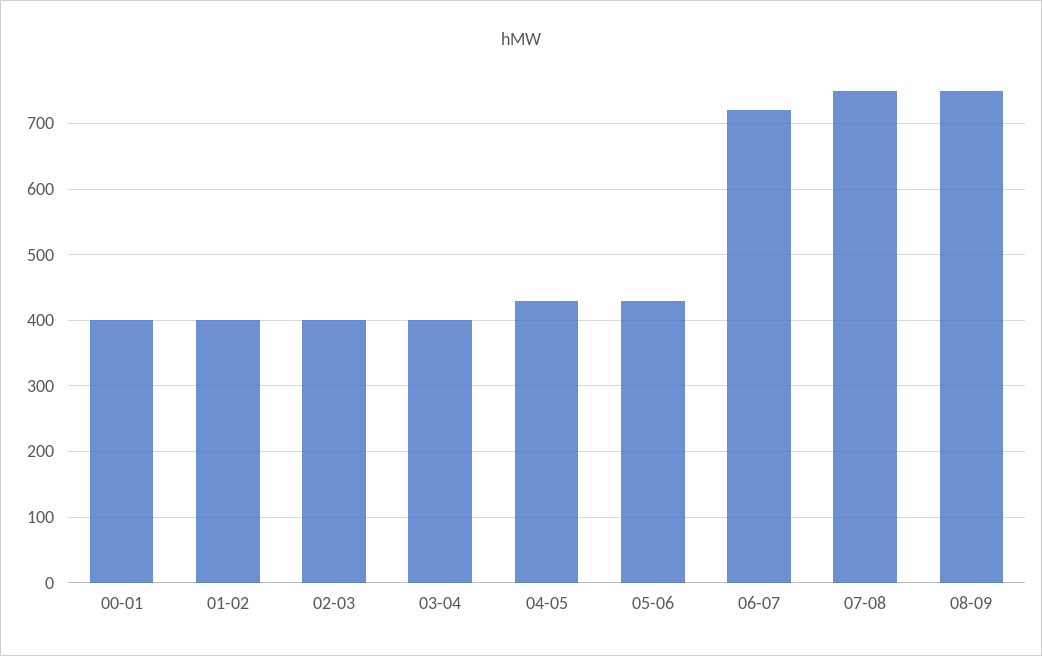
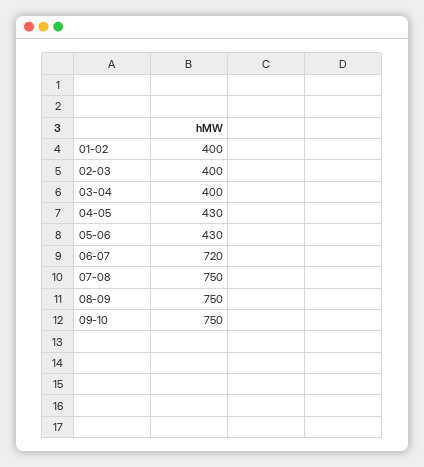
00-01: 400 -> none
09-10: none -> 750

